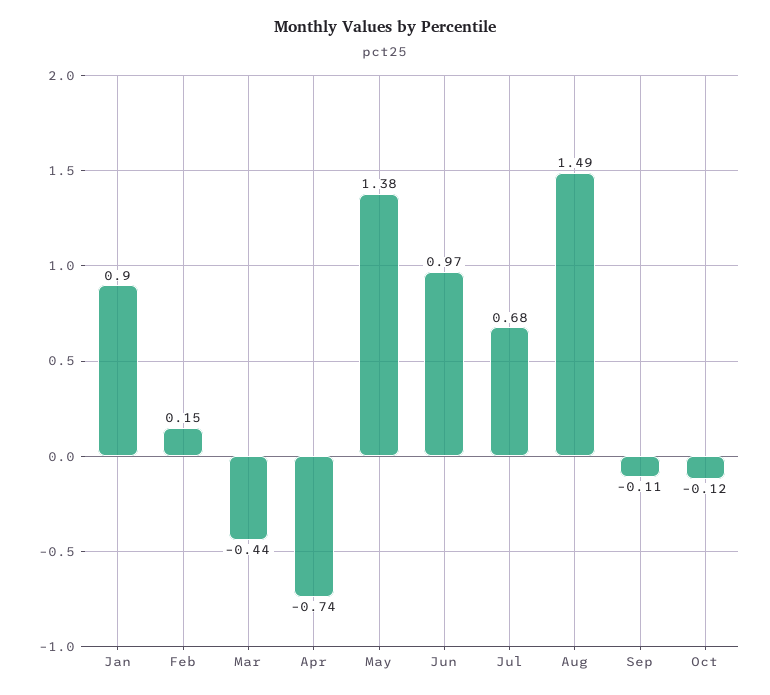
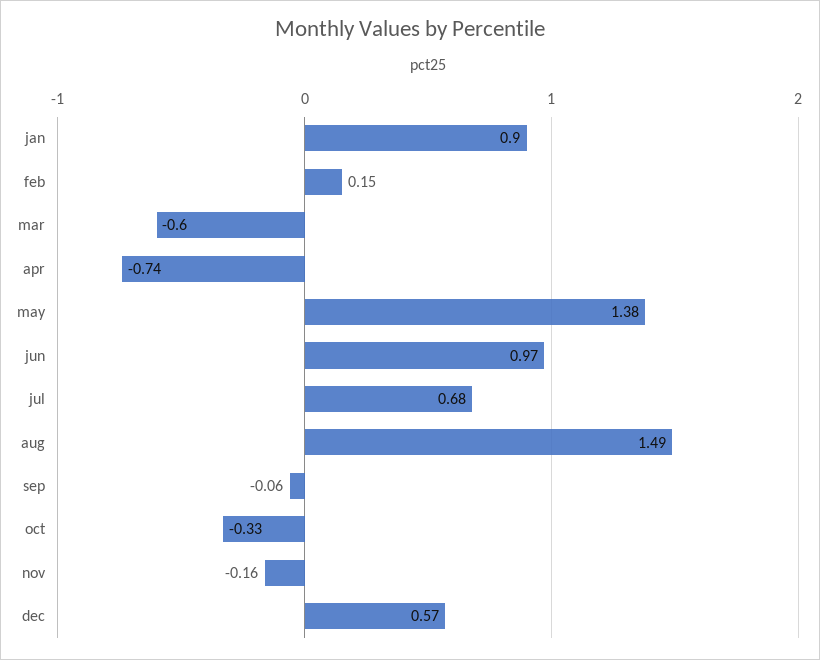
Mar: -0.44 -> -0.6
Sep: -0.11 -> -0.06
Oct: -0.12 -> -0.33
nov: none -> -0.16
dec: none -> 0.57

